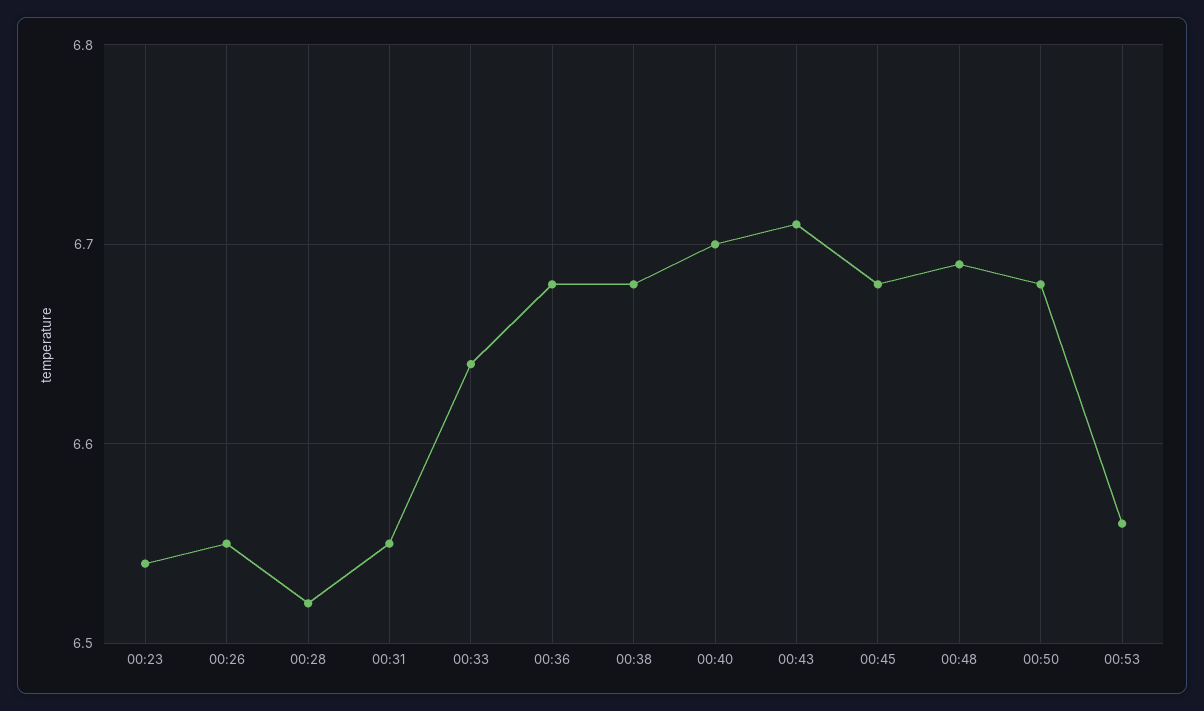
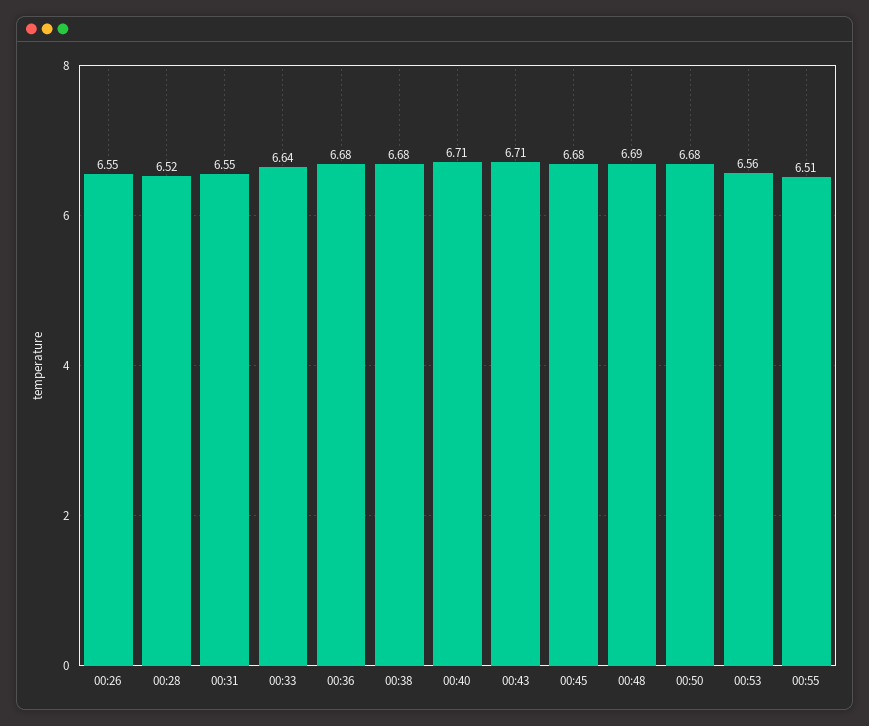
00:23: 6.54 -> none
00:40: 6.7 -> 6.71
00:55: none -> 6.51

